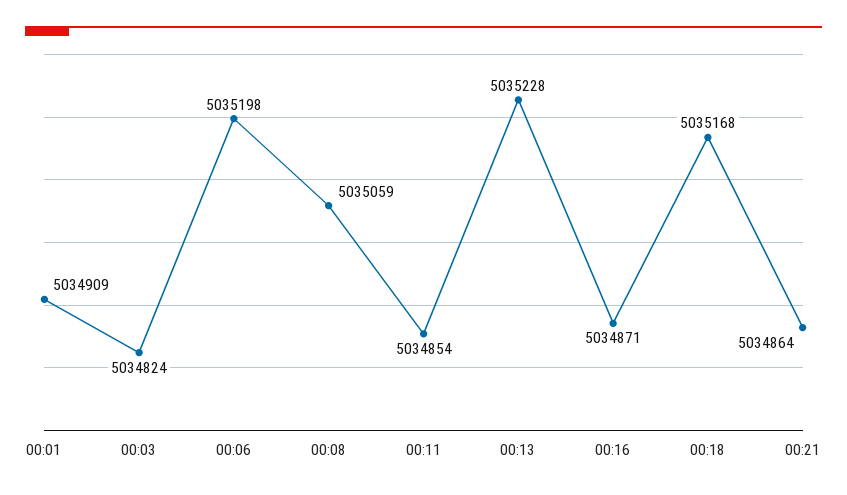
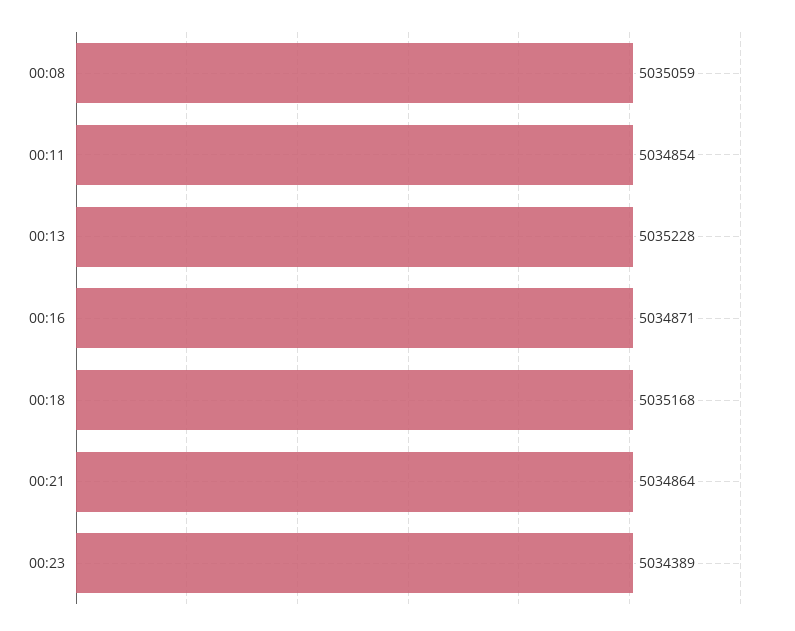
00:01: 5034909 -> none
00:03: 5034824 -> none
00:06: 5035198 -> none
00:23: none -> 5034389

